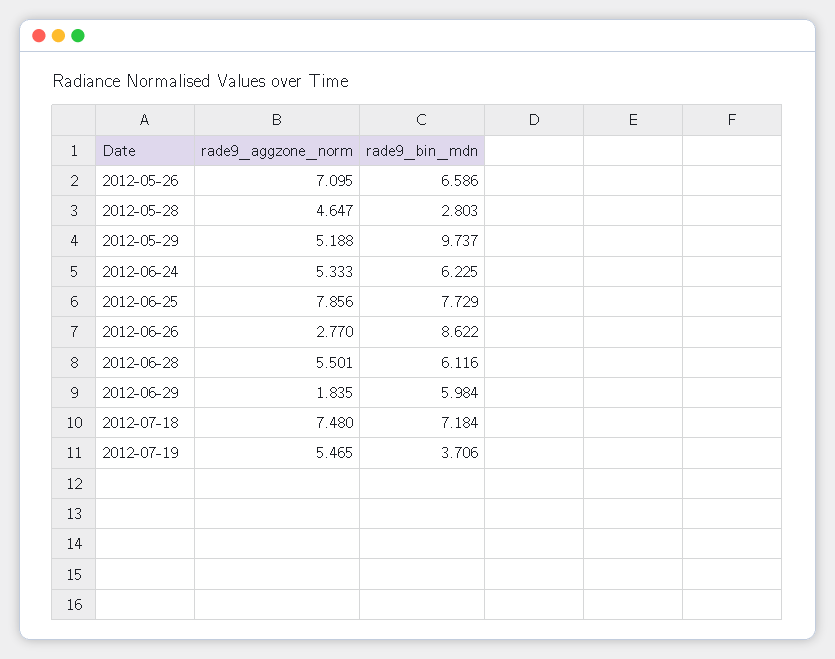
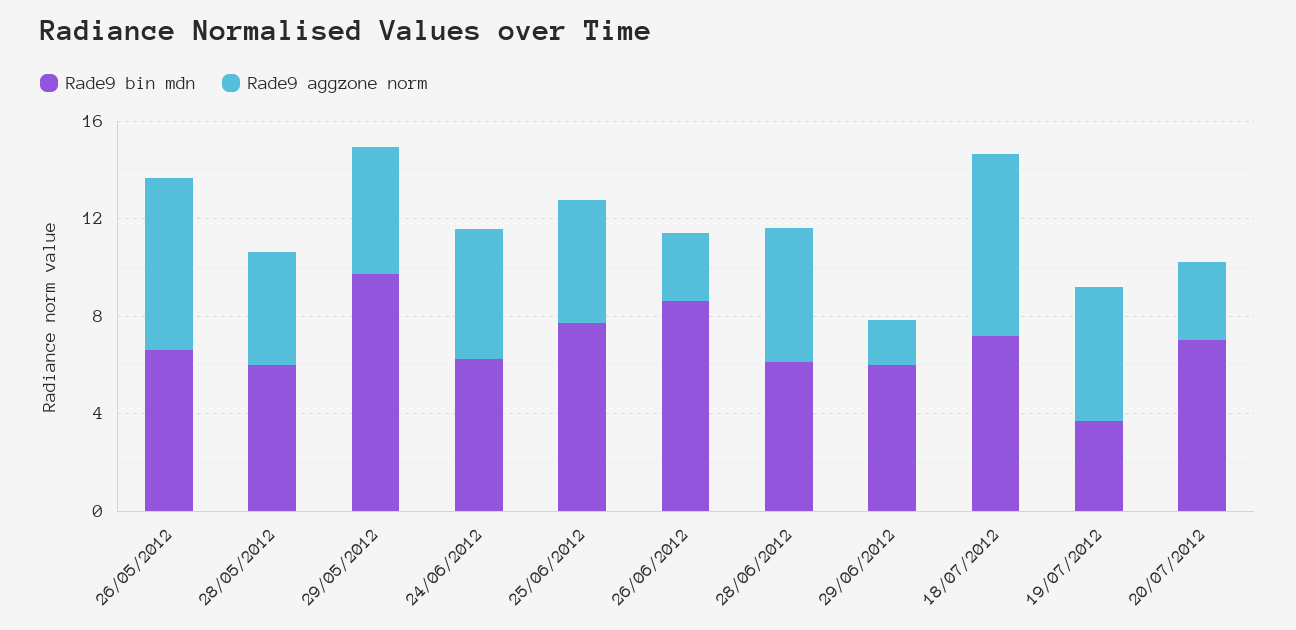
rade9_bin_mdn, 2012-05-28: 2.803 -> 6
rade9_aggzone_norm, 2012-06-25: 7.856 -> 5
rade9_bin_mdn, 20/07/2012: none -> 7
rade9_aggzone_norm, 20/07/2012: none -> 3

